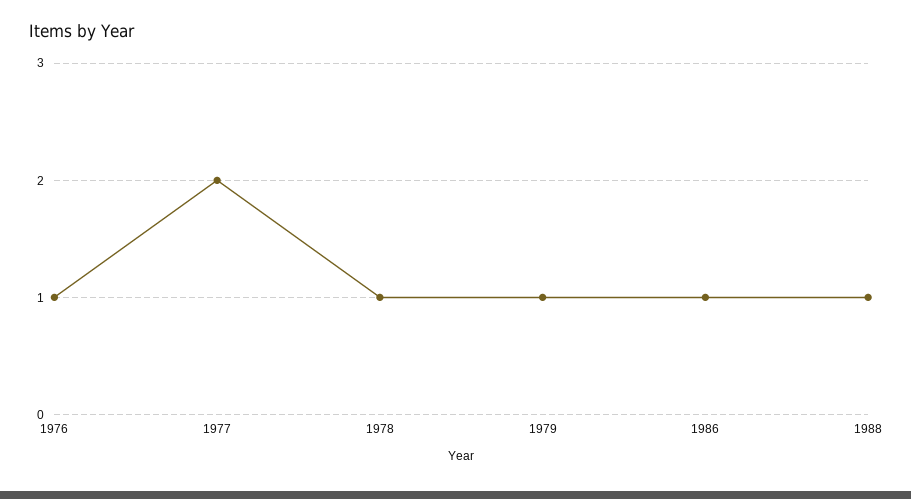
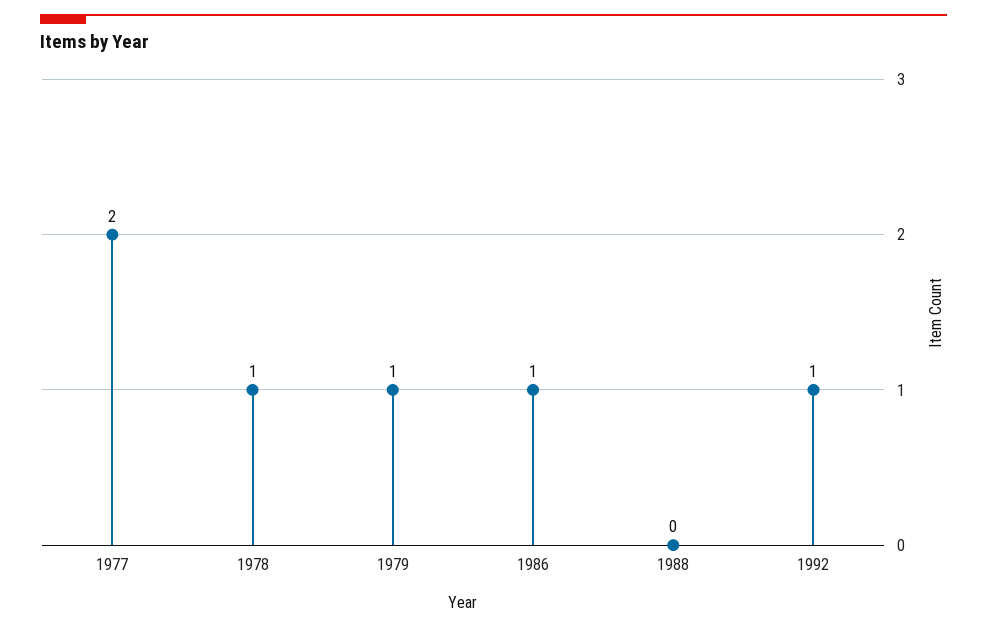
1976: 1 -> none
1988: 1 -> 0
1992: none -> 1

